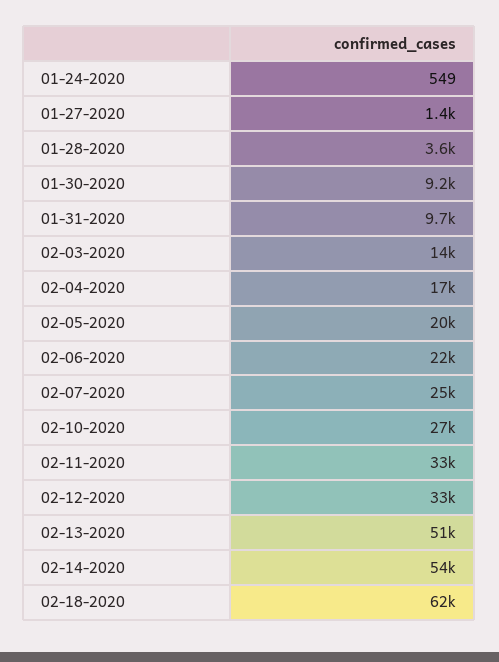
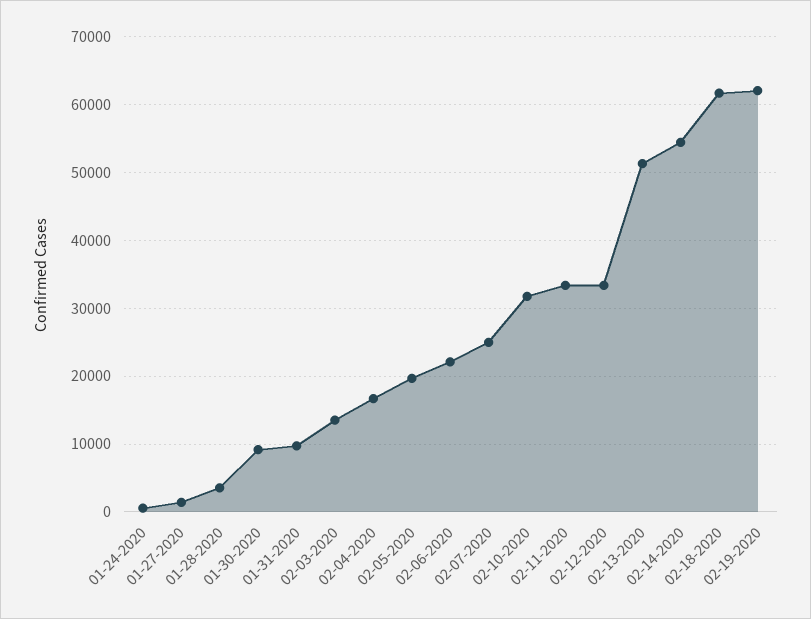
02-10-2020: 27000 -> 32000
02-19-2020: none -> 62000

